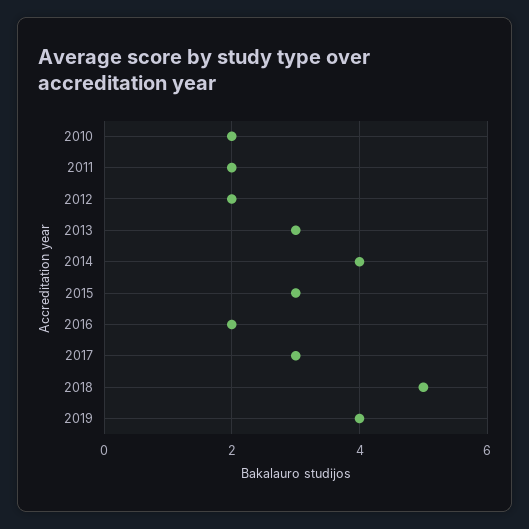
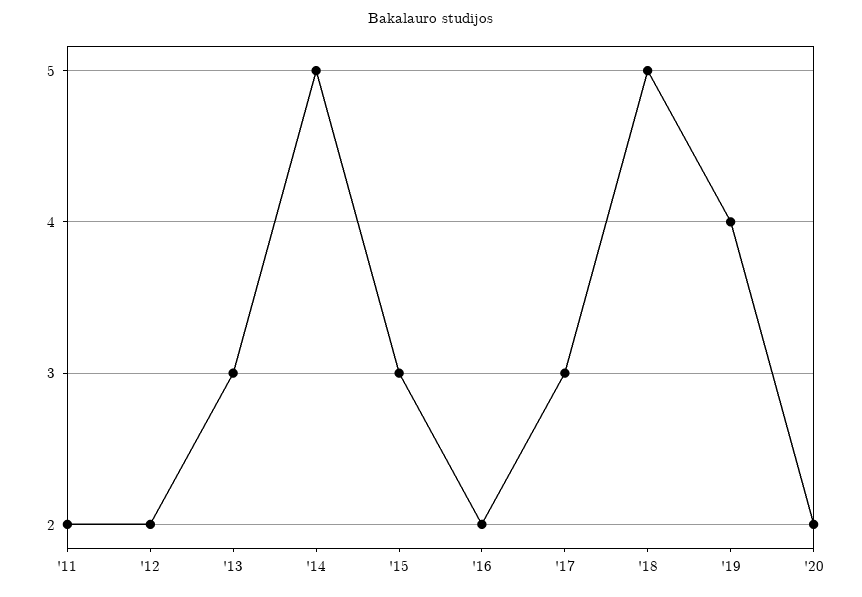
2010: 2 -> none
2014: 4 -> 5
'20: none -> 2

